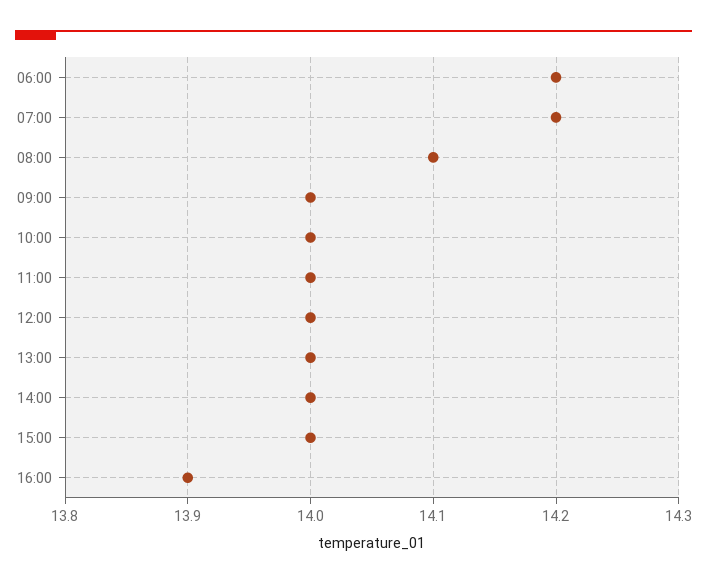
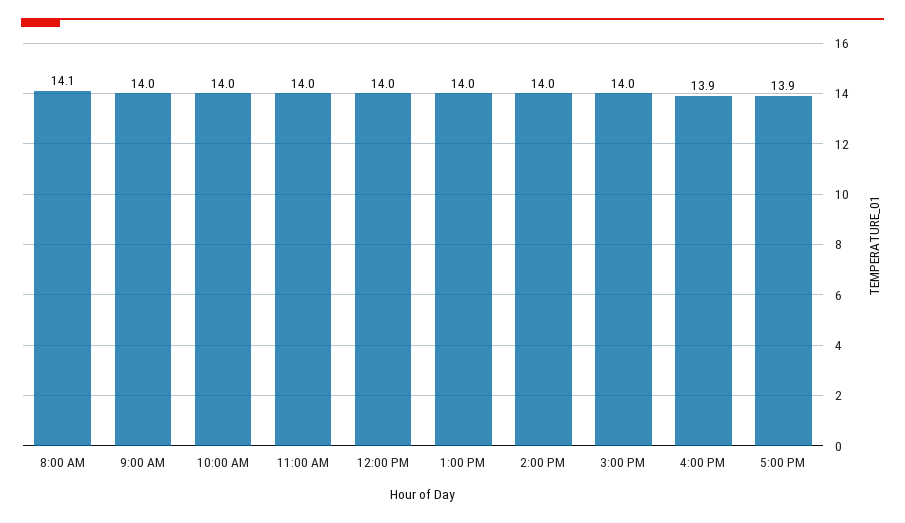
06:00: 14.2 -> none
07:00: 14.2 -> none
5:00 PM: none -> 13.9

